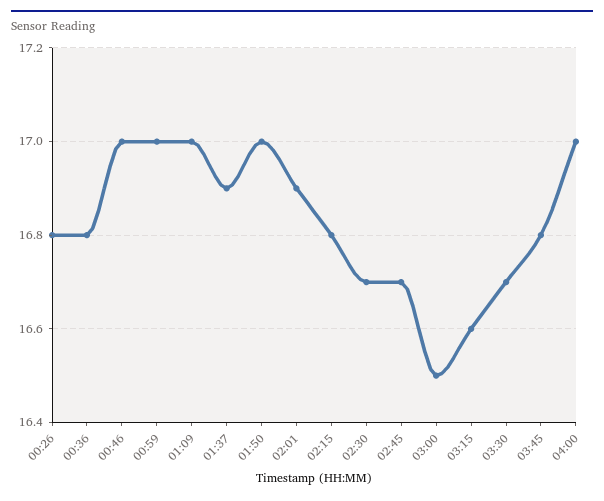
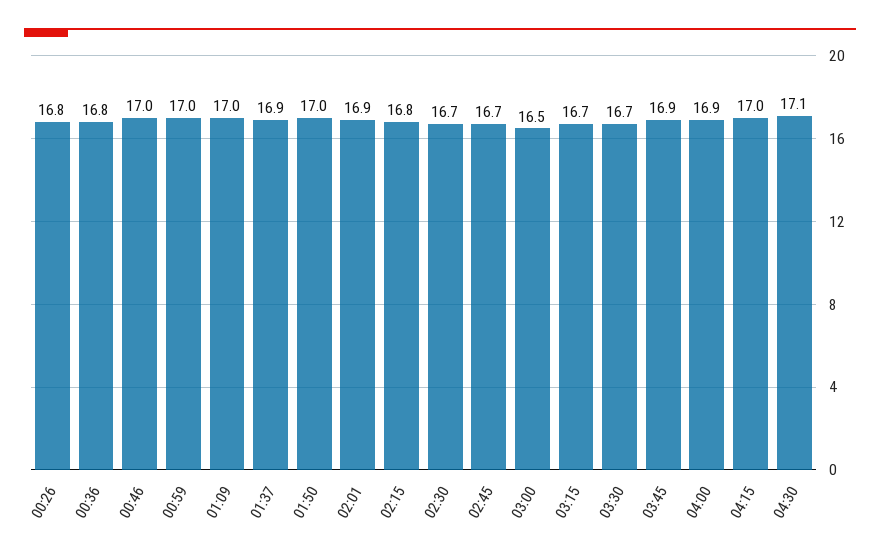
03:15: 16.6 -> 16.7
03:45: 16.8 -> 16.9
04:00: 17 -> 16.9
04:15: none -> 17
04:30: none -> 17.1

